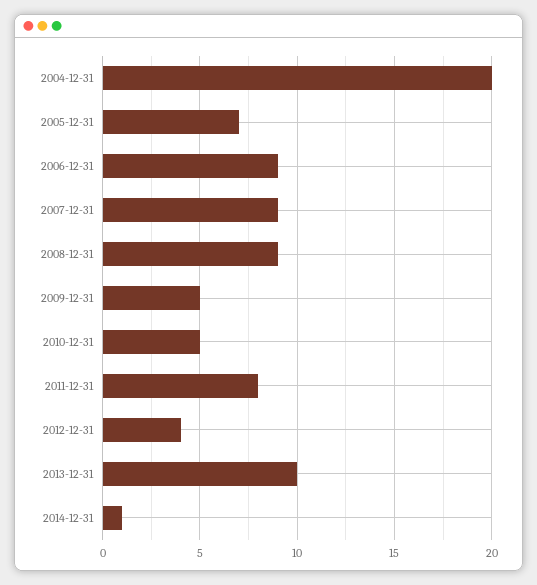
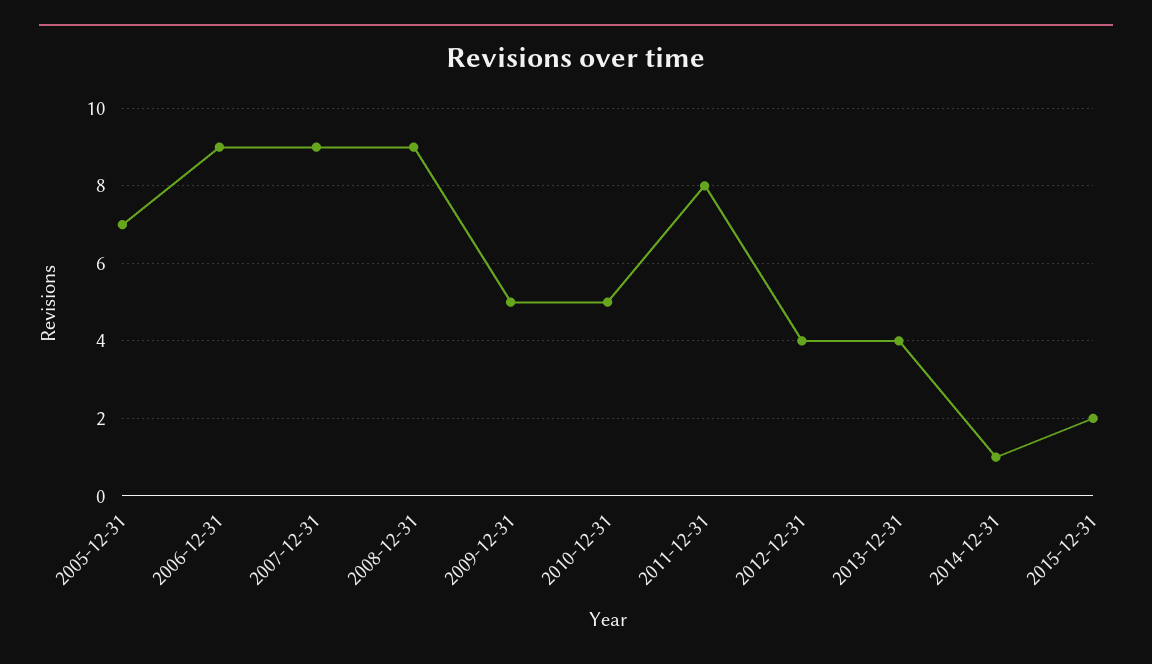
2004-12-31: 20 -> none
2013-12-31: 10 -> 4
2015-12-31: none -> 2

